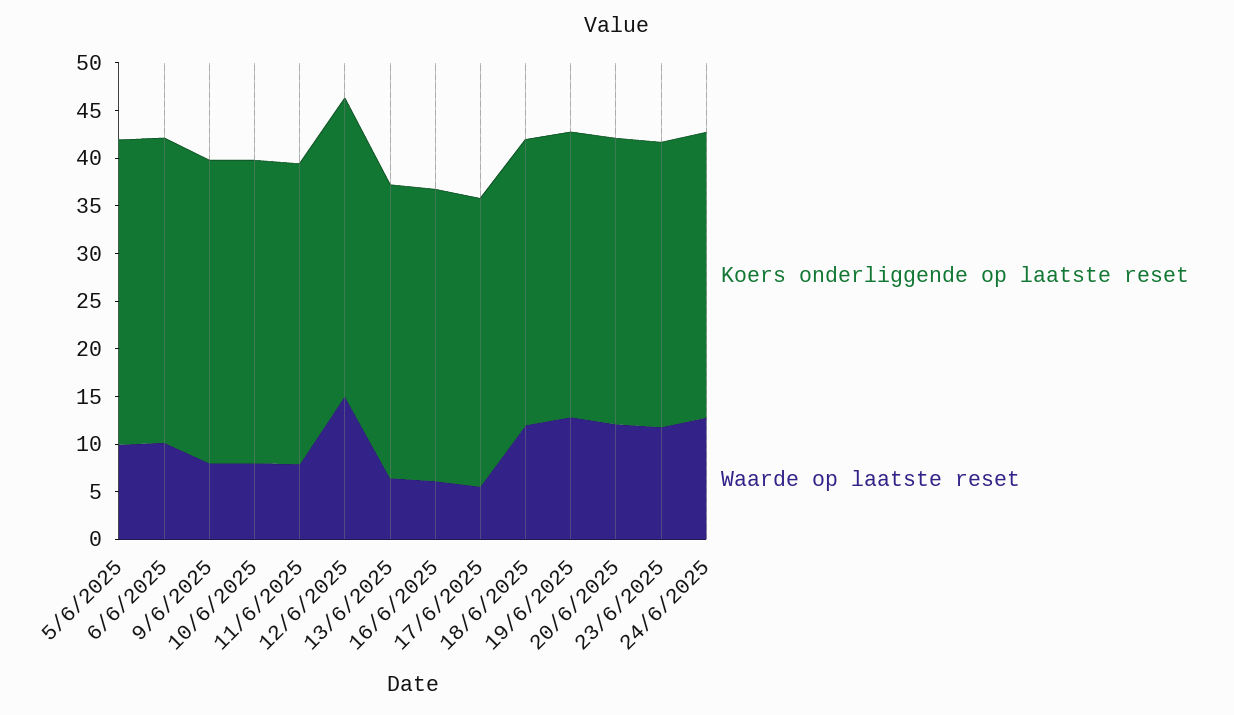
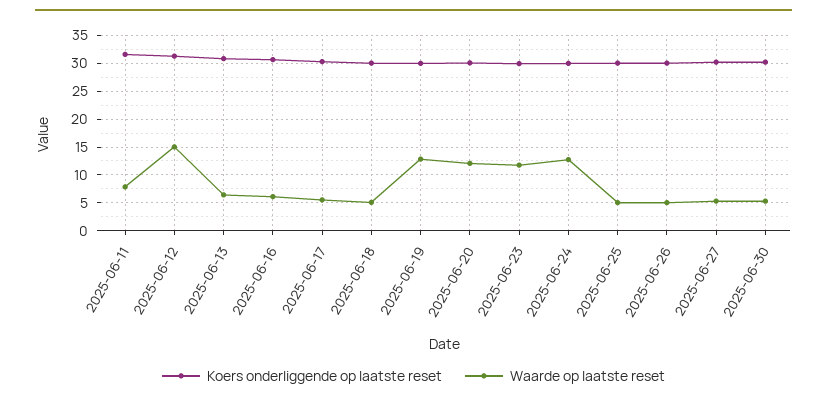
Koers onderliggende op laatste reset, 5/6/2025: 32 -> none
Waarde op laatste reset, 5/6/2025: 10 -> none
Koers onderliggende op laatste reset, 6/6/2025: 32 -> none
Waarde op laatste reset, 6/6/2025: 10 -> none
Koers onderliggende op laatste reset, 9/6/2025: 32 -> none
Waarde op laatste reset, 9/6/2025: 8 -> none
Koers onderliggende op laatste reset, 10/6/2025: 32 -> none
Waarde op laatste reset, 10/6/2025: 8 -> none
Waarde op laatste reset, 18/6/2025: 12 -> 5
Koers onderliggende op laatste reset, 2025-06-25: none -> 30
Waarde op laatste reset, 2025-06-25: none -> 5
Koers onderliggende op laatste reset, 2025-06-26: none -> 30
Waarde op laatste reset, 2025-06-26: none -> 5
Koers onderliggende op laatste reset, 2025-06-27: none -> 30
Waarde op laatste reset, 2025-06-27: none -> 5
Koers onderliggende op laatste reset, 2025-06-30: none -> 30
Waarde op laatste reset, 2025-06-30: none -> 5

